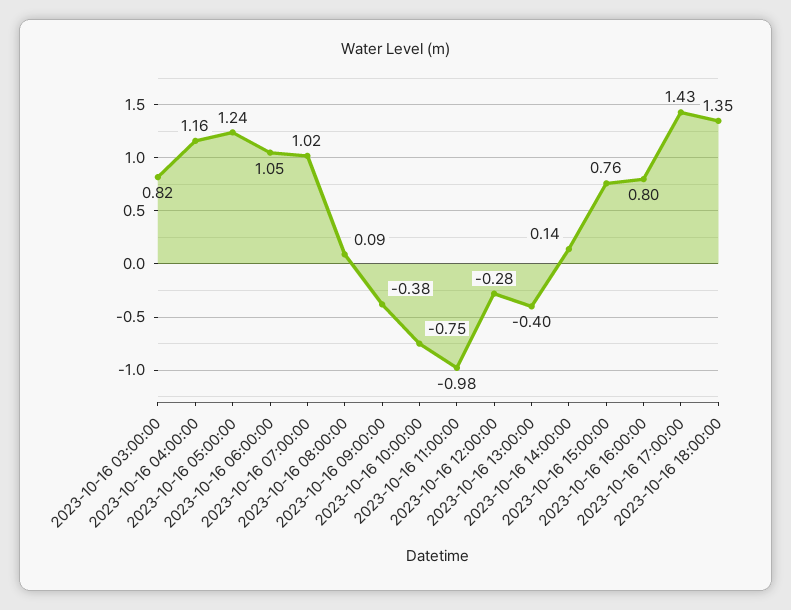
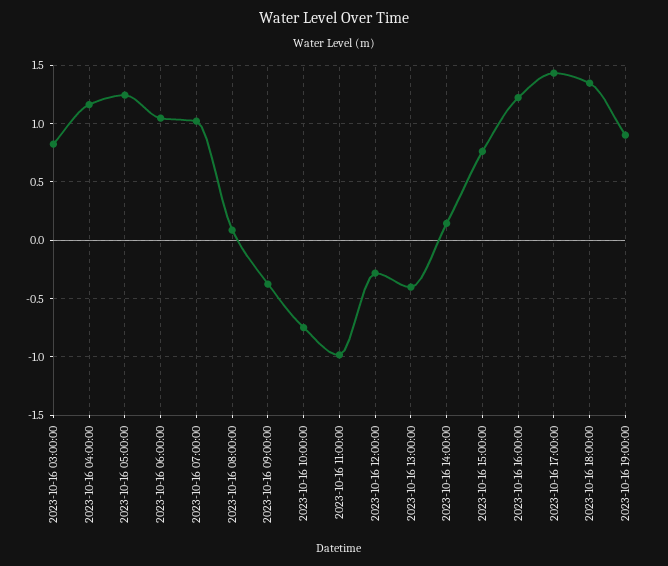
2023-10-16 16:00:00: 0.8 -> 1.2
2023-10-16 19:00:00: none -> 0.9

